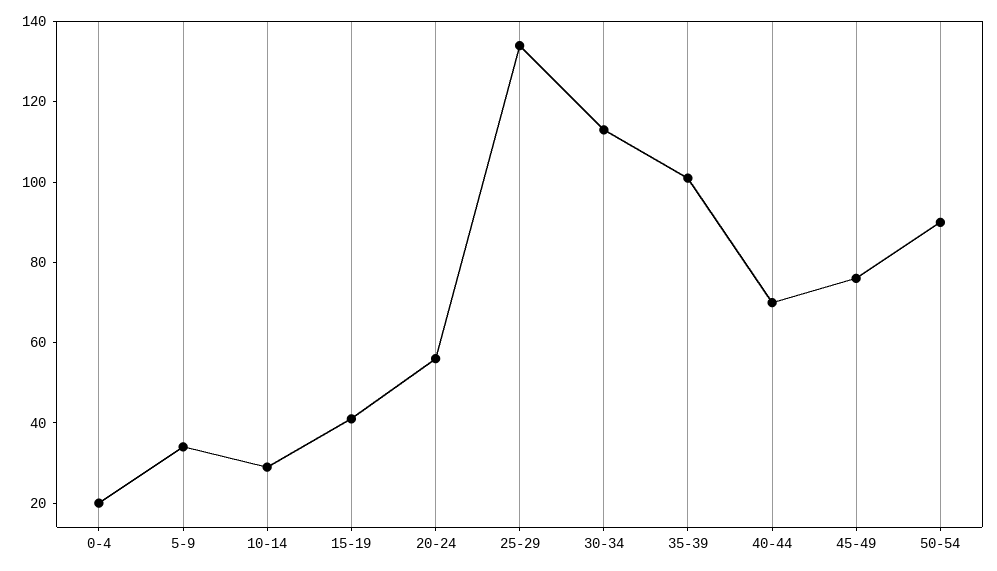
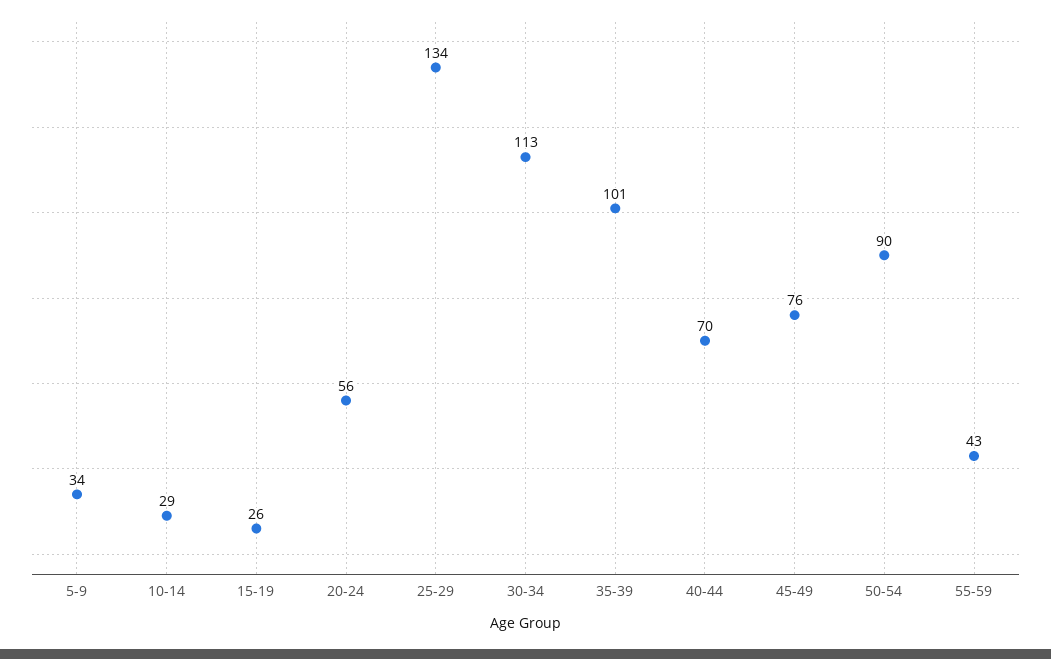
0-4: 20 -> none
15-19: 40 -> 26
55-59: none -> 43

